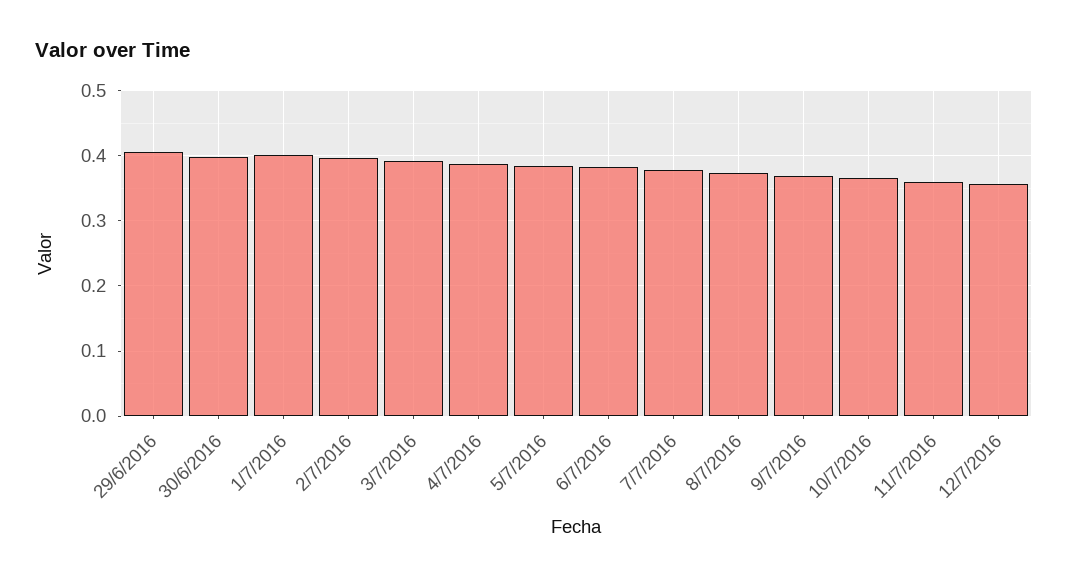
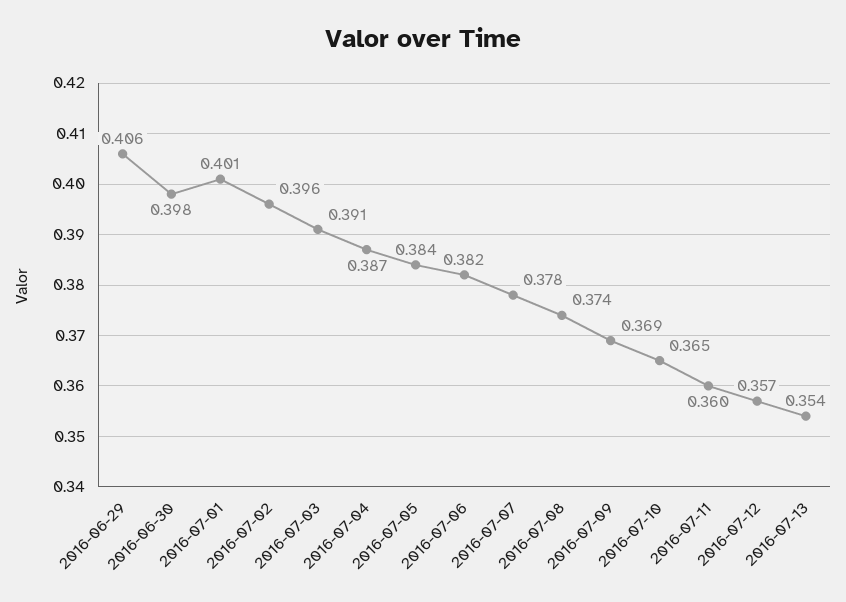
2016-07-13: none -> 0.354

